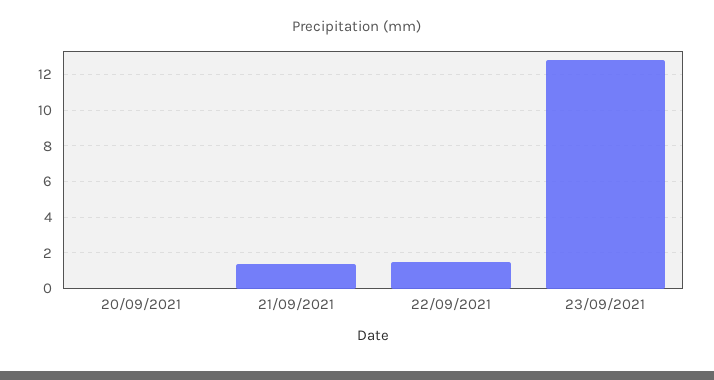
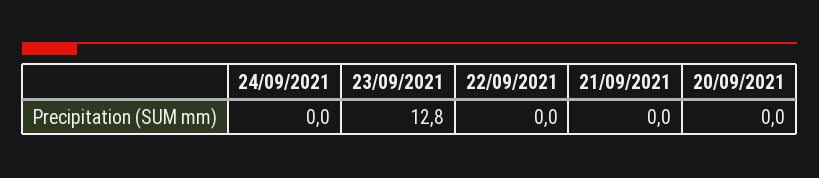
21/09/2021: 1.5 -> 0
22/09/2021: 1.5 -> 0
24/09/2021: none -> 0

